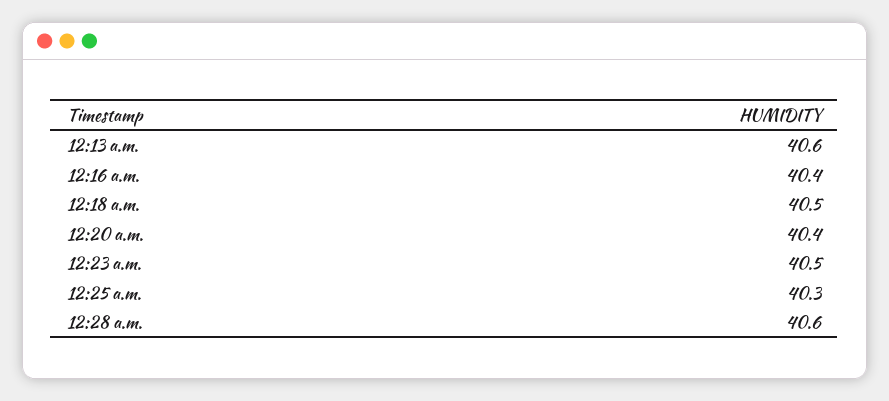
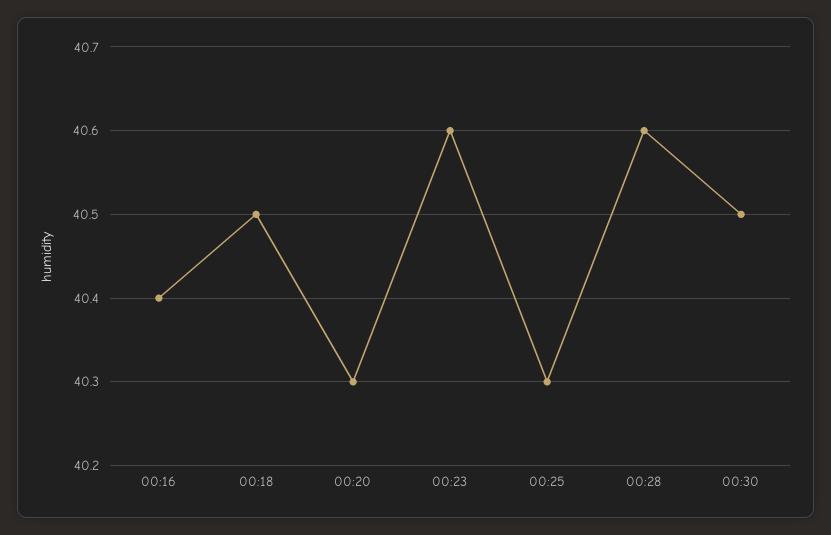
12:13 a.m.: 40.6 -> none
12:20 a.m.: 40.4 -> 40.3
12:23 a.m.: 40.5 -> 40.6
00:30: none -> 40.5

